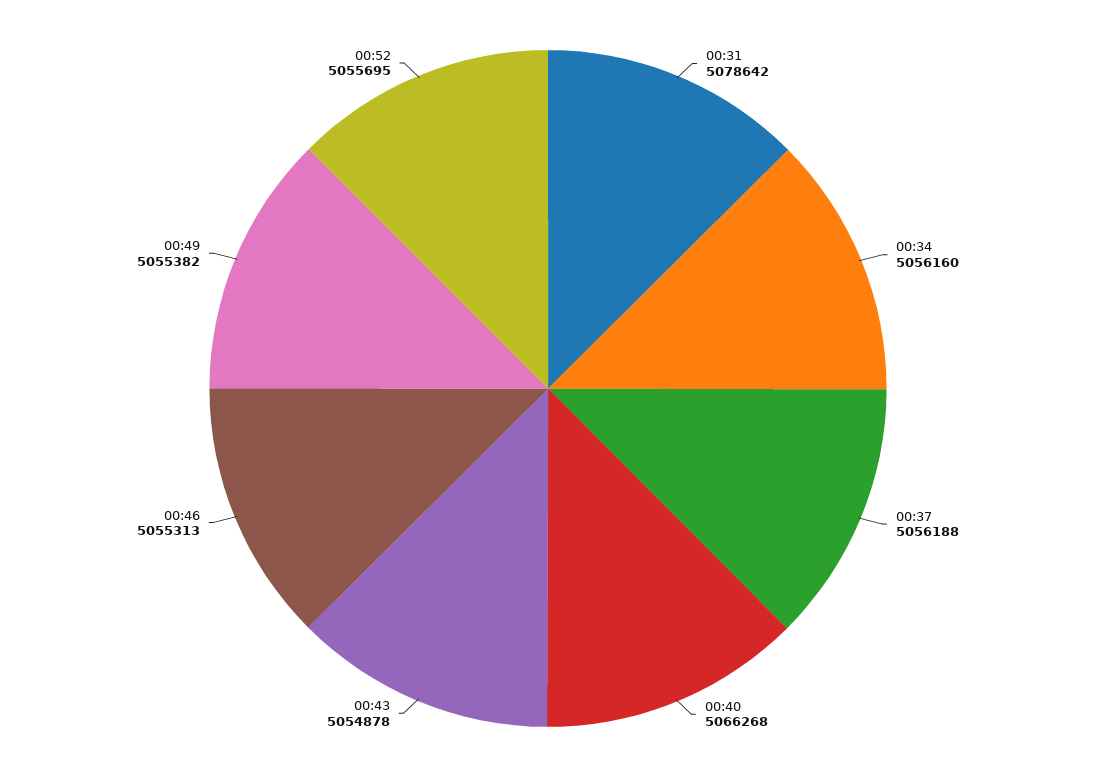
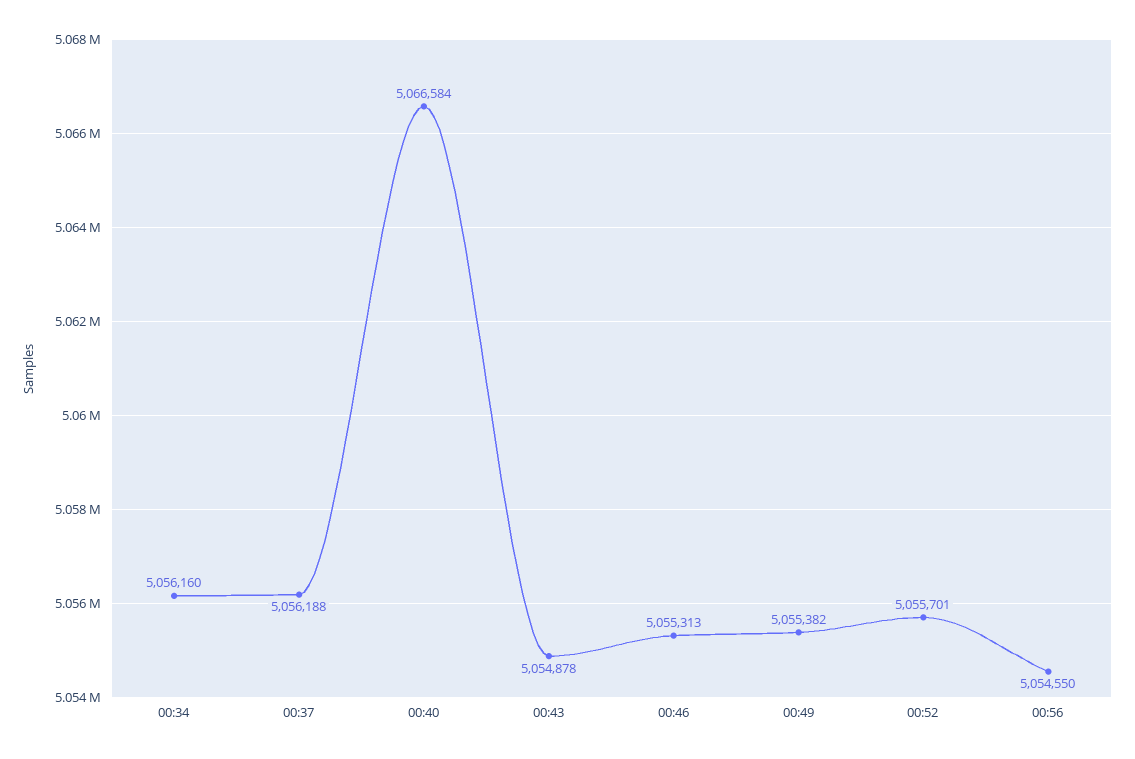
00:31: 5078642 -> none
00:40: 5066268 -> 5066584
00:52: 5055695 -> 5055701
00:56: none -> 5054550

